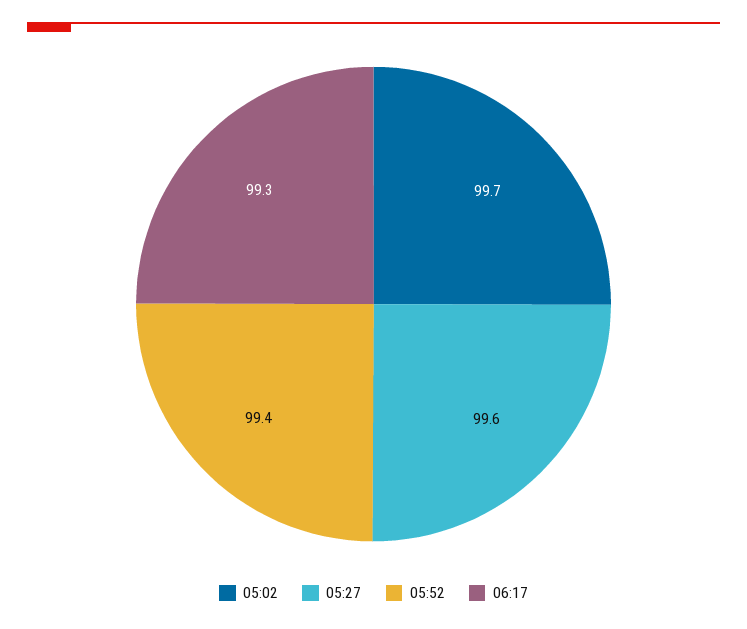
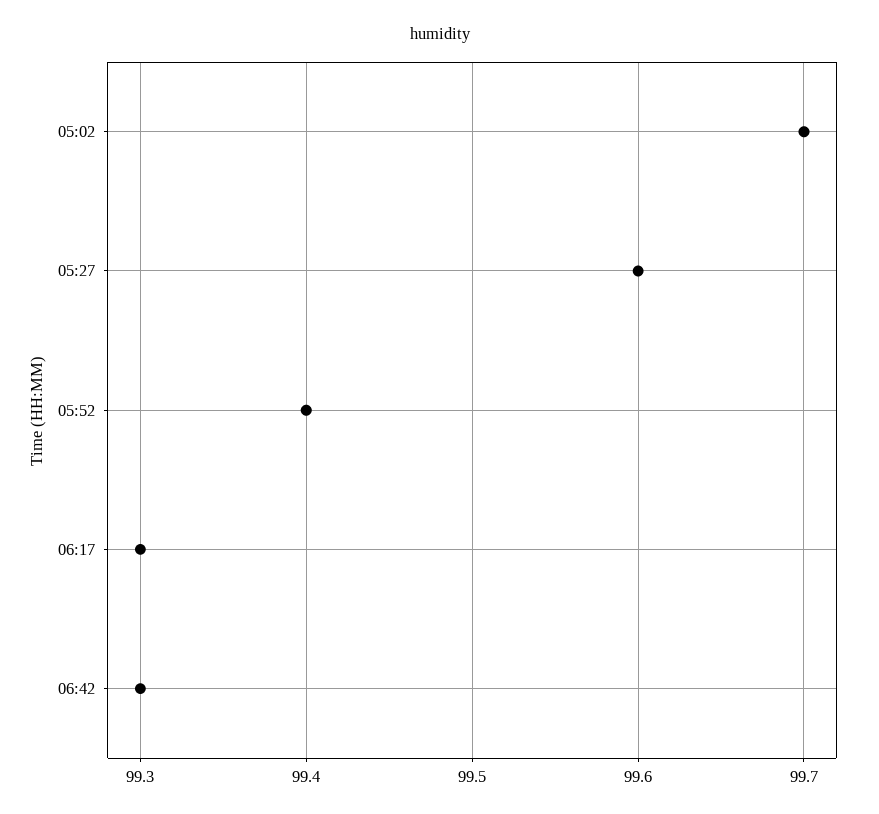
06:42: none -> 99.3

